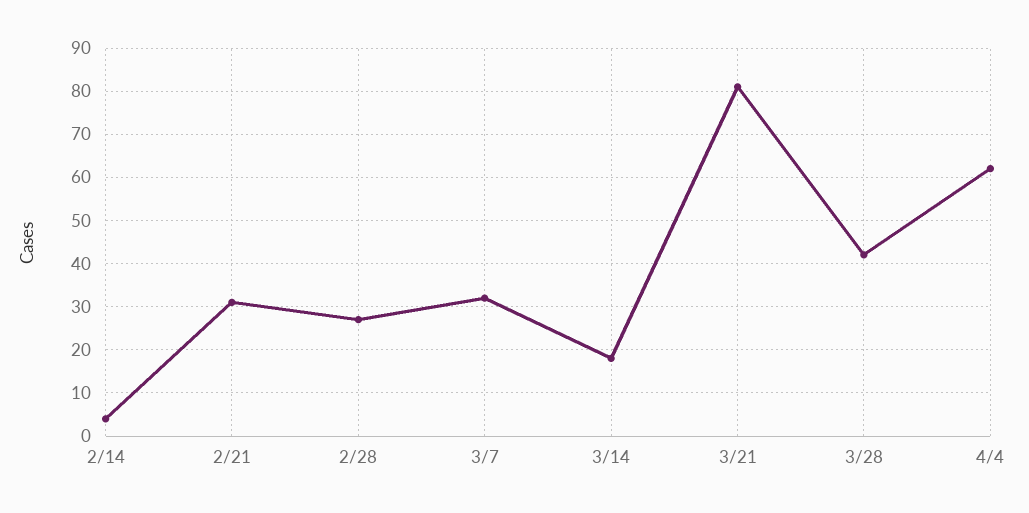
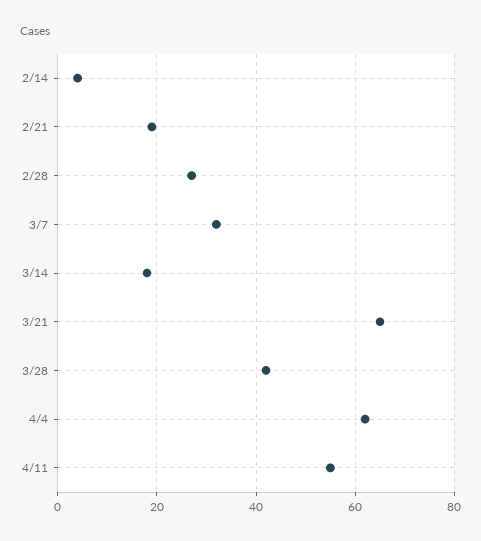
2/21: 30 -> 20
3/21: 80 -> 65
4/11: none -> 55

